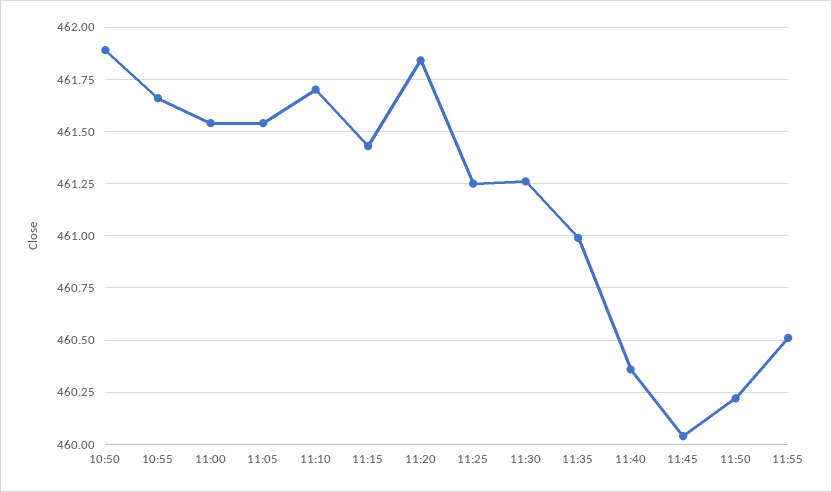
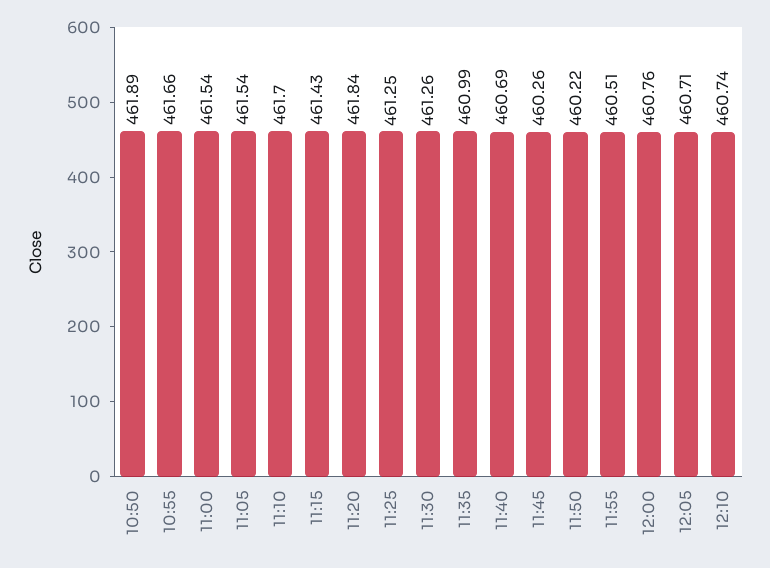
11:40: 460.35 -> 460.69
11:45: 460.05 -> 460.26
12:00: none -> 460.76
12:05: none -> 460.71
12:10: none -> 460.74

